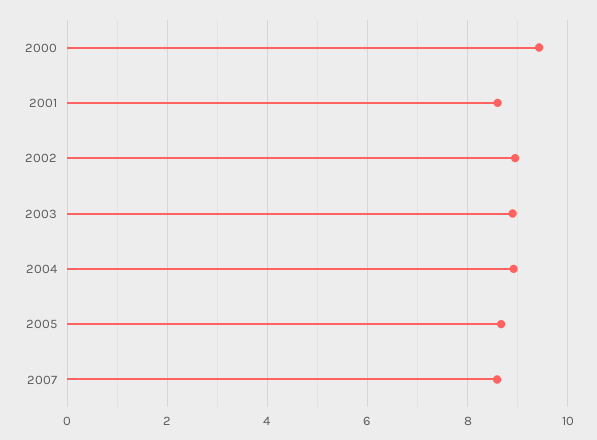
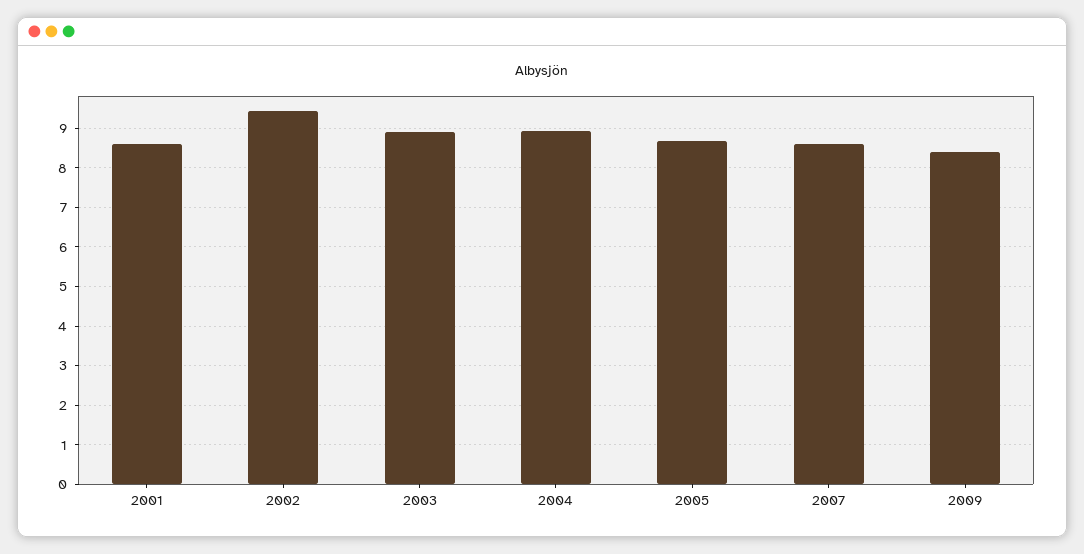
2000: 9.4 -> none
2002: 9 -> 9.4
2009: none -> 8.4

